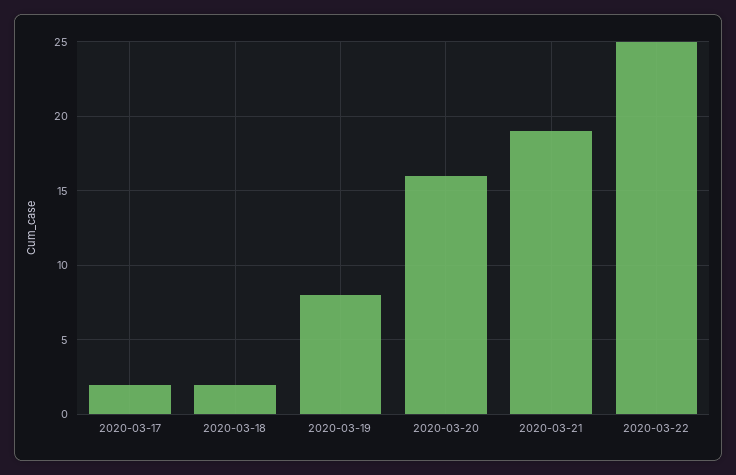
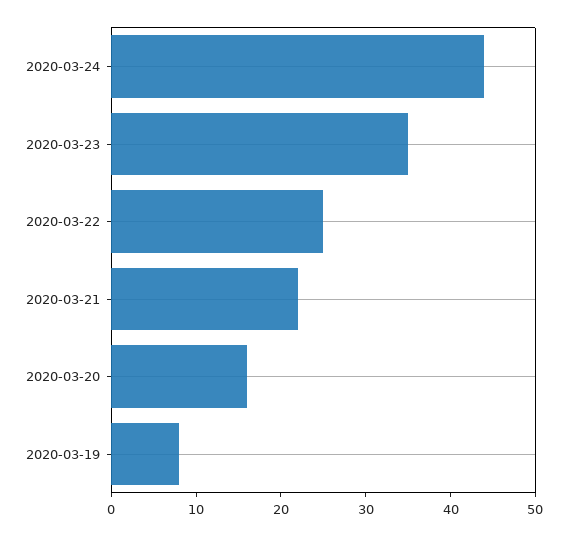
2020-03-17: 2 -> none
2020-03-18: 2 -> none
2020-03-21: 19 -> 22
2020-03-24: none -> 44
2020-03-23: none -> 35

